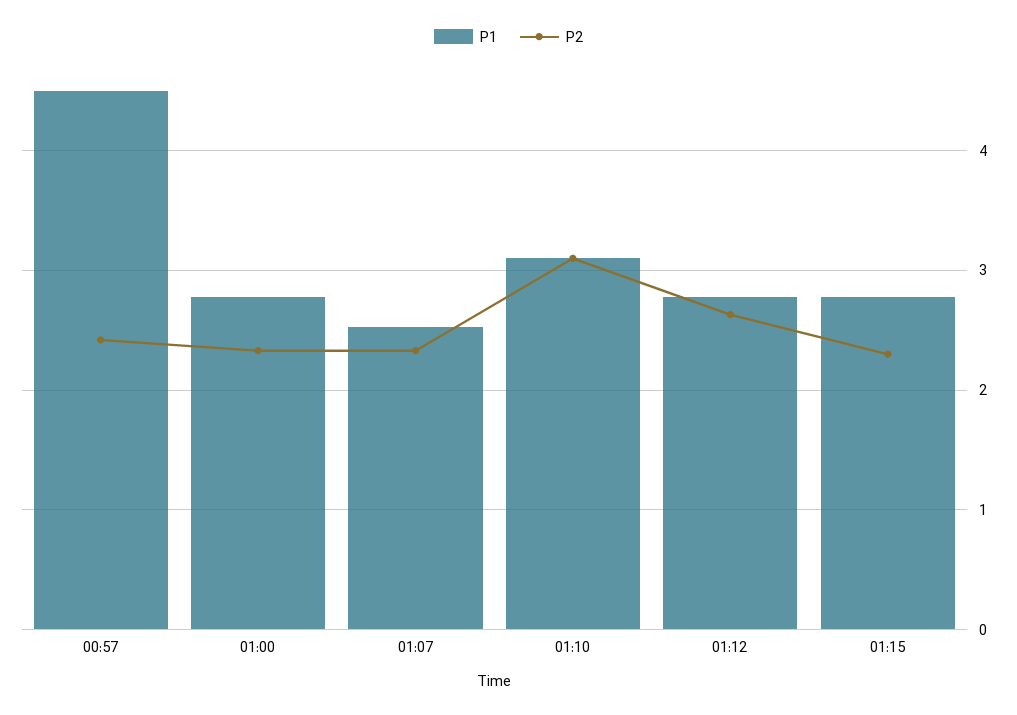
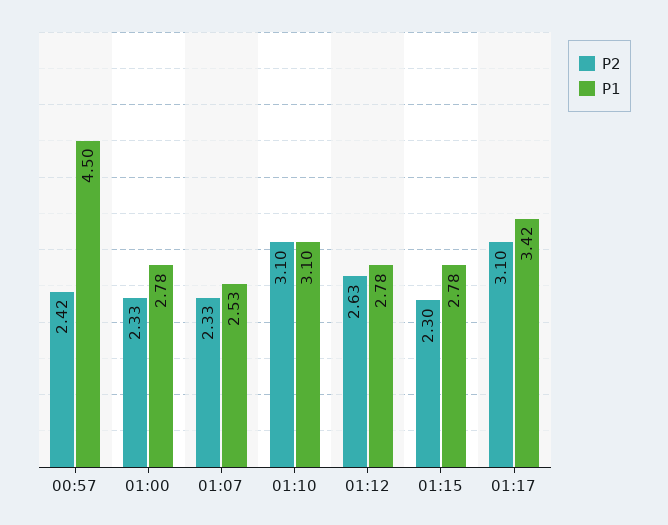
P2, 01:17: none -> 3.1
P1, 01:17: none -> 3.42

